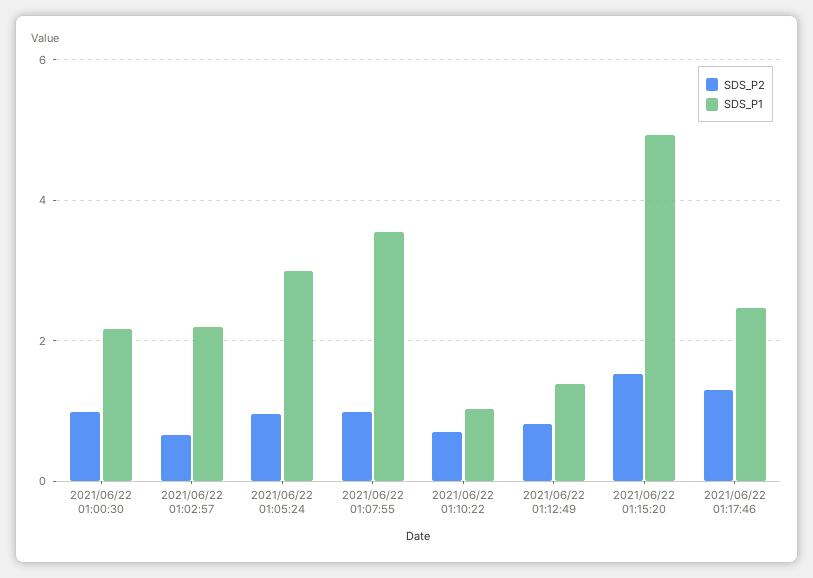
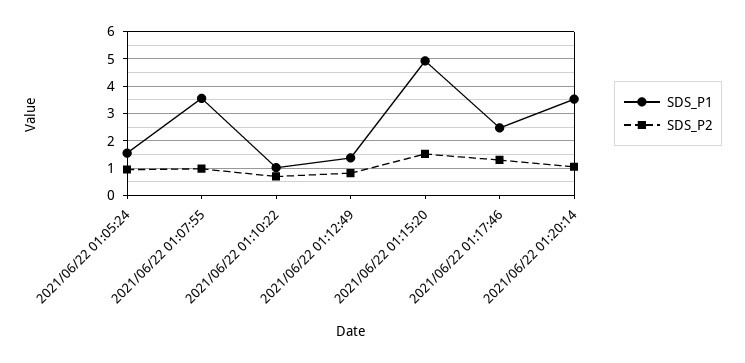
SDS_P2, 2021/06/22 01:00:30: 1 -> none
SDS_P1, 2021/06/22 01:00:30: 2.2 -> none
SDS_P2, 2021/06/22 01:02:57: 0.6 -> none
SDS_P1, 2021/06/22 01:02:57: 2.2 -> none
SDS_P1, 2021/06/22 01:05:24: 3 -> 1.5
SDS_P1, 2021/06/22 01:20:14: none -> 3.5
SDS_P2, 2021/06/22 01:20:14: none -> 1

